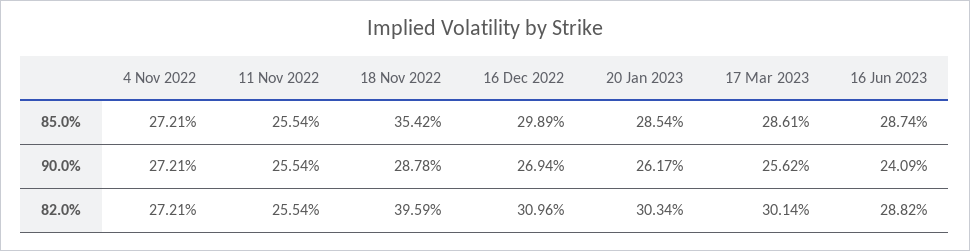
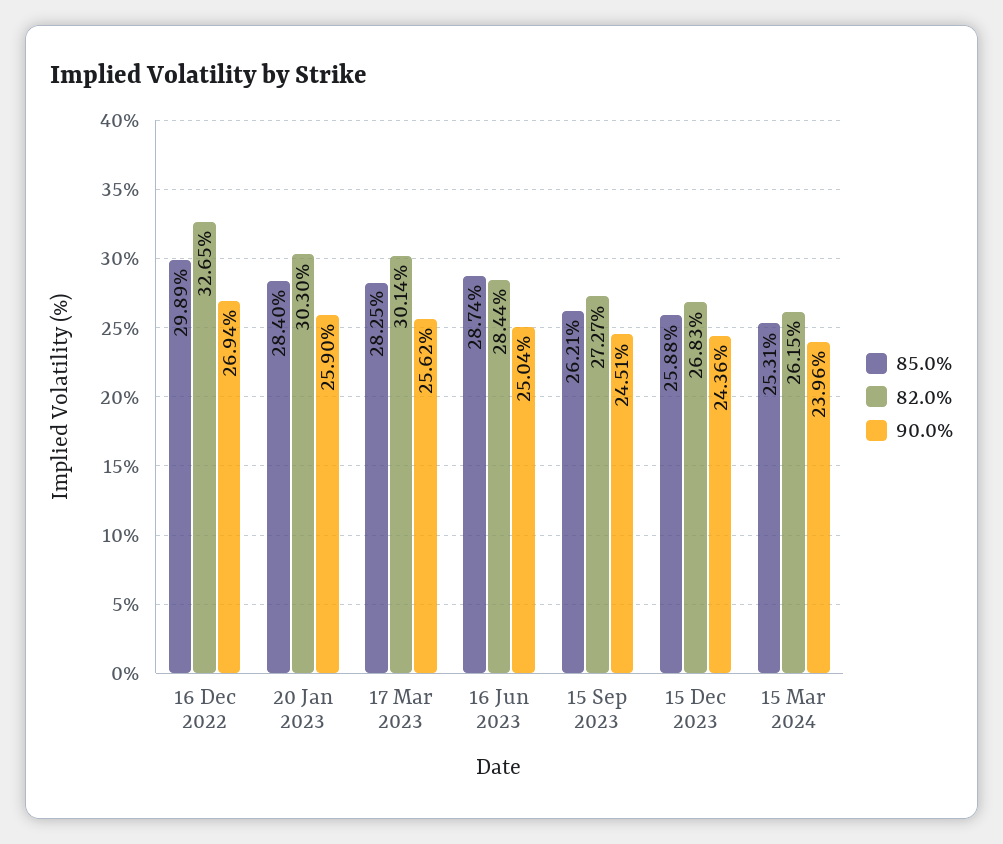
85.0%, 4 Nov 2022: 27.21 -> none
85.0%, 11 Nov 2022: 25.54 -> none
85.0%, 18 Nov 2022: 35.42 -> none
85.0%, 20 Jan 2023: 28.54 -> 28.4
85.0%, 17 Mar 2023: 28.61 -> 28.25
90.0%, 4 Nov 2022: 27.21 -> none
90.0%, 11 Nov 2022: 25.54 -> none
90.0%, 18 Nov 2022: 28.78 -> none
90.0%, 20 Jan 2023: 26.17 -> 25.9
90.0%, 16 Jun 2023: 24.09 -> 25.04
82.0%, 4 Nov 2022: 27.21 -> none
82.0%, 11 Nov 2022: 25.54 -> none
82.0%, 18 Nov 2022: 39.59 -> none
82.0%, 16 Dec 2022: 30.96 -> 32.65
82.0%, 20 Jan 2023: 30.34 -> 30.3
82.0%, 16 Jun 2023: 28.82 -> 28.44
85.0%, 15 Sep 2023: none -> 26.21
82.0%, 15 Sep 2023: none -> 27.27
90.0%, 15 Sep 2023: none -> 24.51
85.0%, 15 Dec 2023: none -> 25.88
82.0%, 15 Dec 2023: none -> 26.83
90.0%, 15 Dec 2023: none -> 24.36
85.0%, 15 Mar 2024: none -> 25.31
82.0%, 15 Mar 2024: none -> 26.15
90.0%, 15 Mar 2024: none -> 23.96

